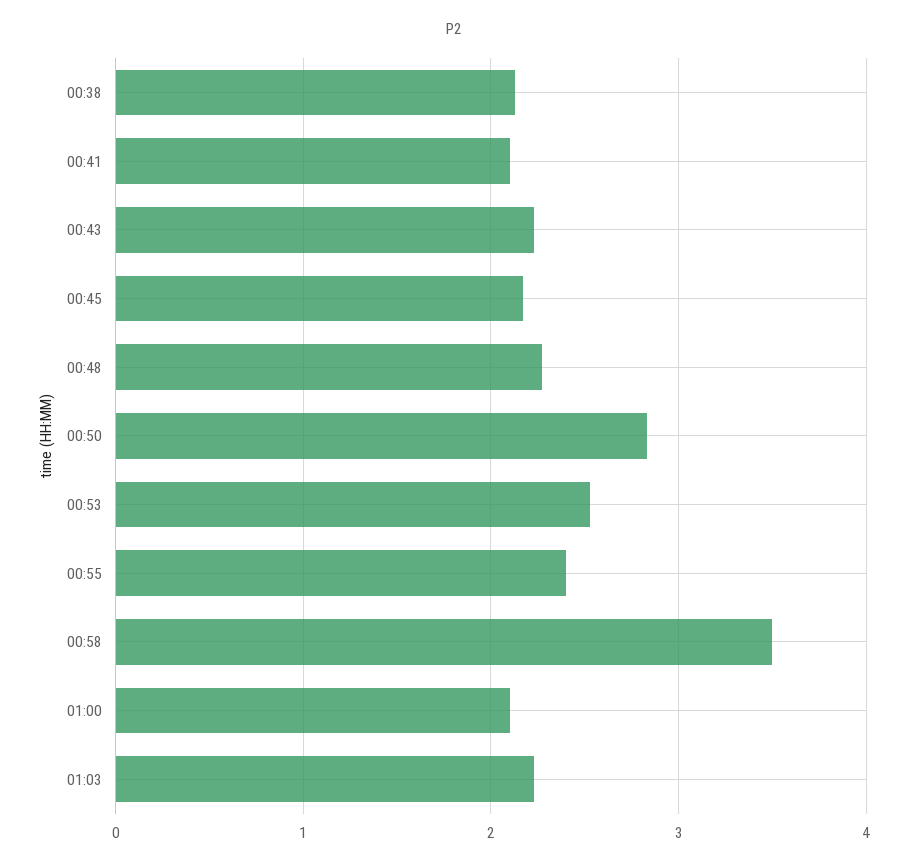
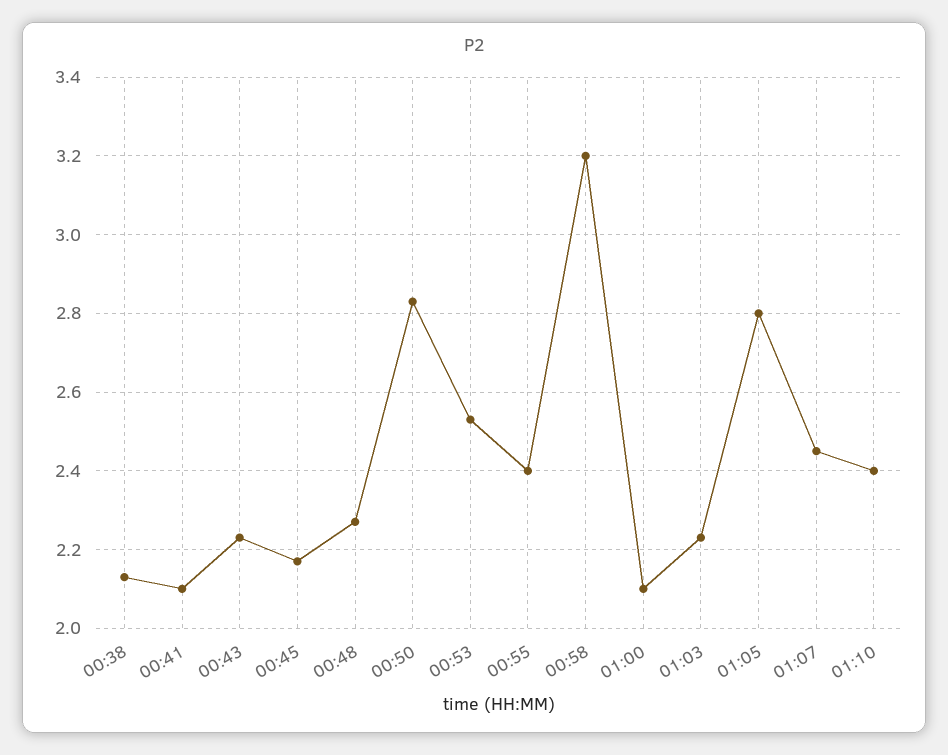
00:58: 3.5 -> 3.2
01:05: none -> 2.8
01:07: none -> 2.45
01:10: none -> 2.4

